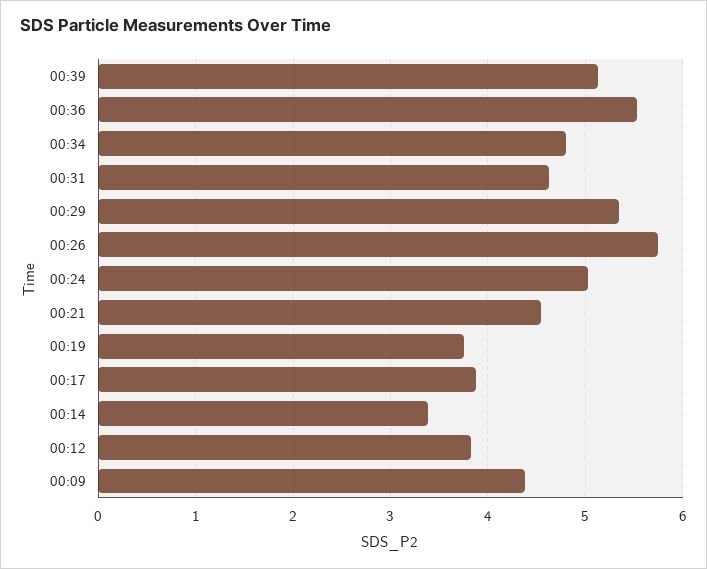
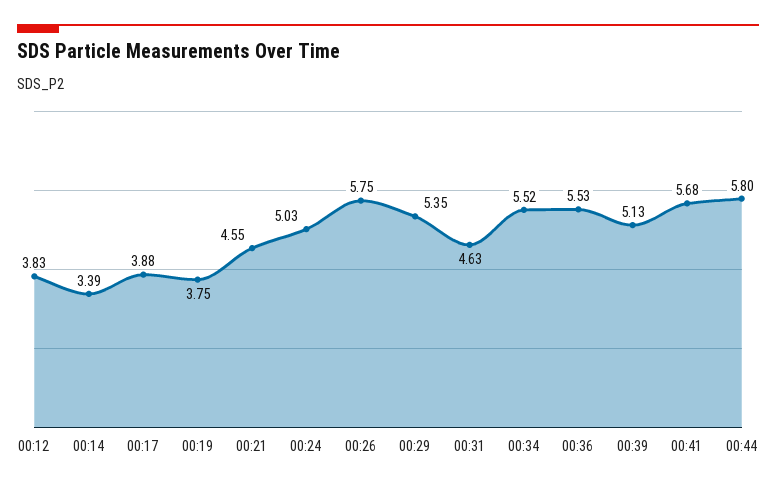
00:34: 4.8 -> 5.52
00:09: 4.4 -> none
00:41: none -> 5.68
00:44: none -> 5.8

